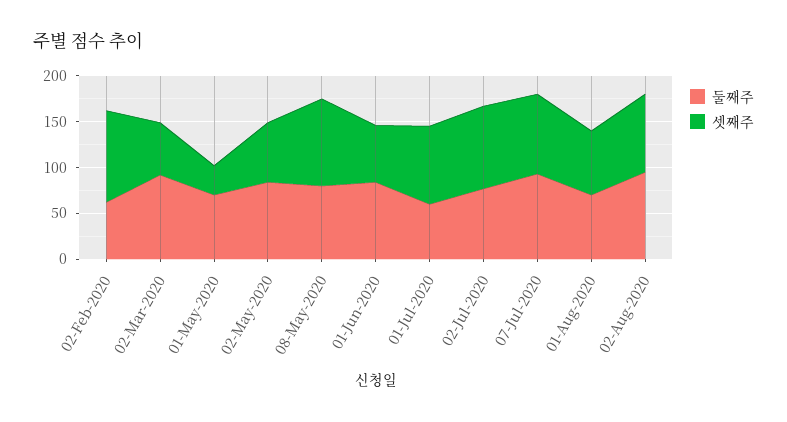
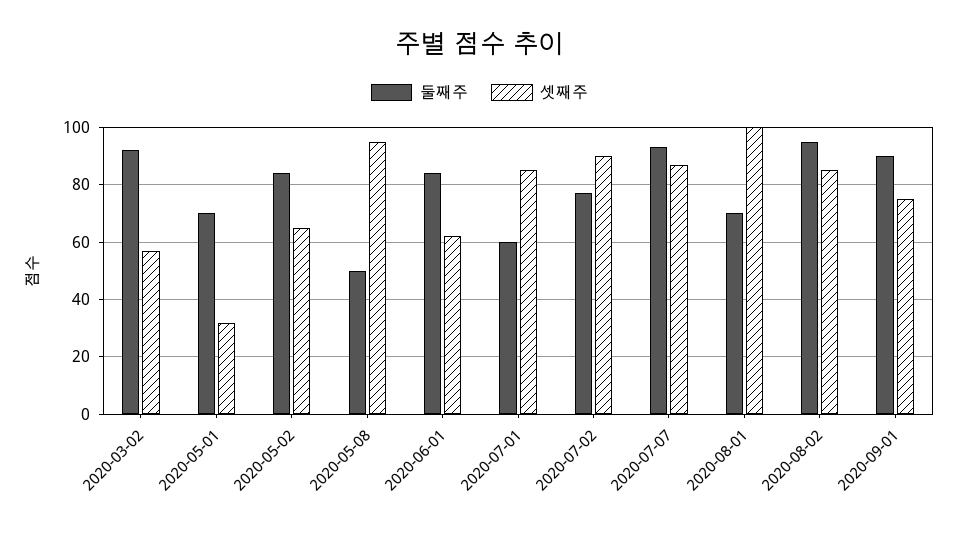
둘째주, 02-Feb-2020: 60 -> none
셋째주, 02-Feb-2020: 100 -> none
둘째주, 08-May-2020: 80 -> 50
셋째주, 01-Aug-2020: 70 -> 100
둘째주, 2020-09-01: none -> 90
셋째주, 2020-09-01: none -> 75

